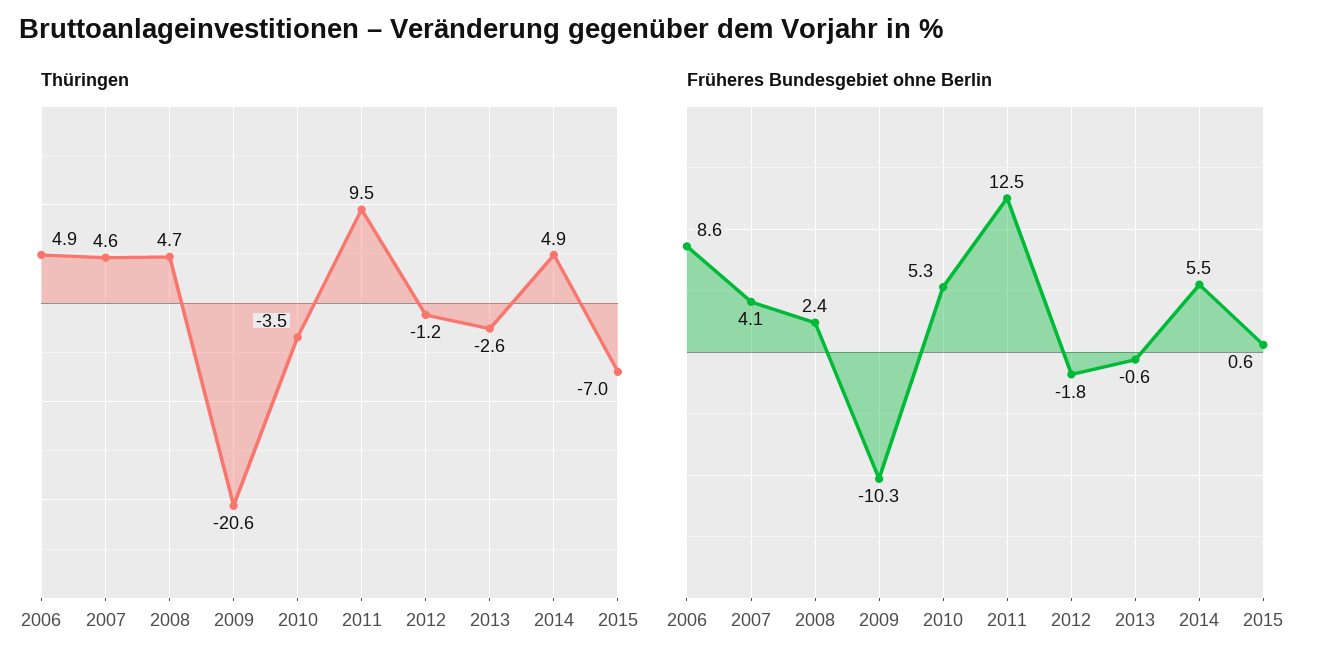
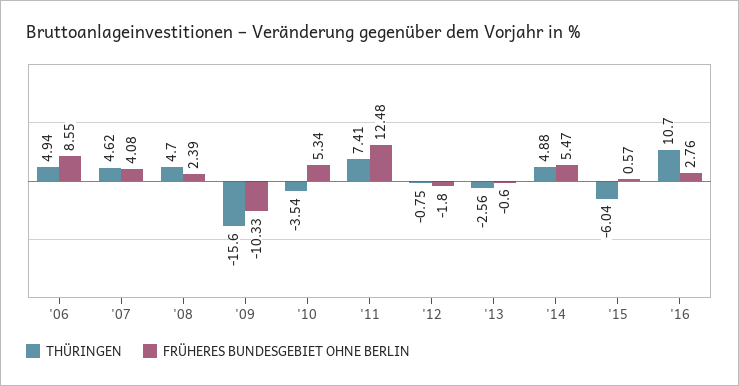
Thüringen, 2009: -20.6 -> -15.6
Thüringen, 2011: 9.5 -> 7.41
Thüringen, 2012: -1.2 -> -0.75
Thüringen, 2015: -7 -> -6.04
Thüringen, '16: none -> 10.7
Früheres Bundesgebiet ohne Berlin, '16: none -> 2.76

